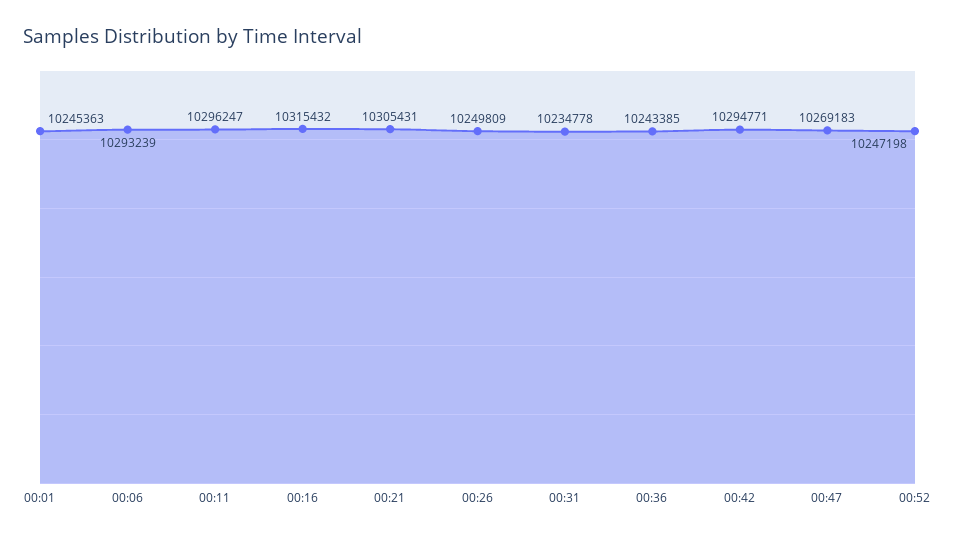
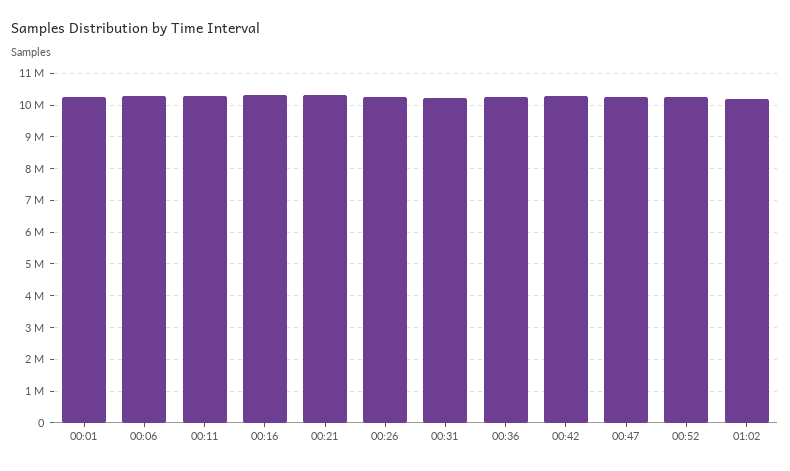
01:02: none -> 10200000

